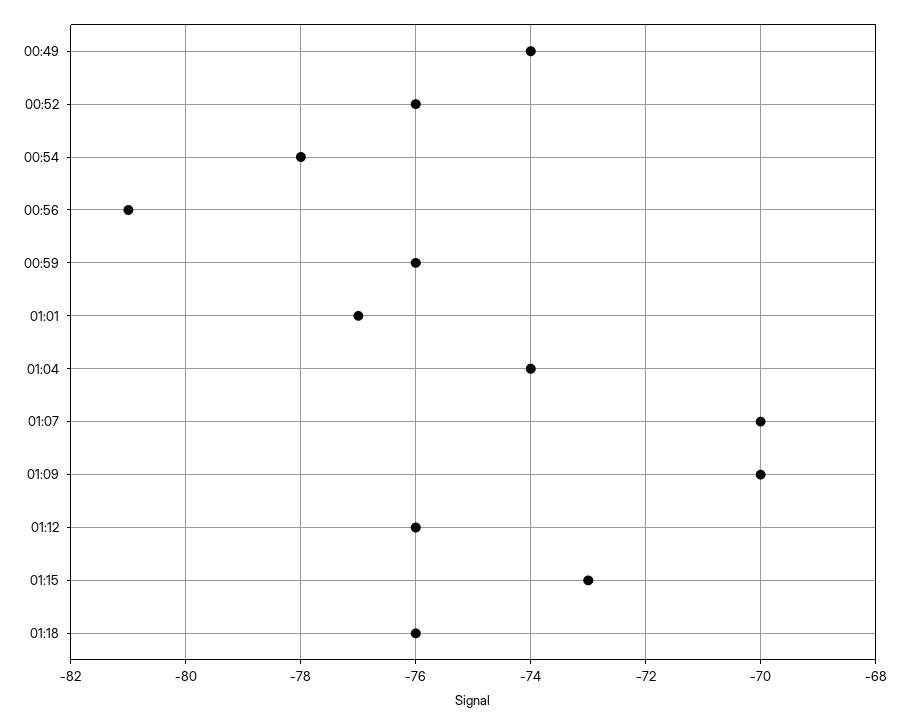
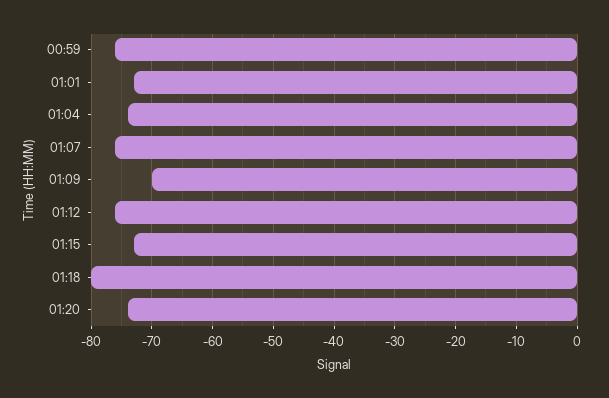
00:49: -74 -> none
00:52: -76 -> none
00:54: -78 -> none
00:56: -81 -> none
01:01: -77 -> -73
01:07: -70 -> -76
01:18: -76 -> -80
01:20: none -> -74

